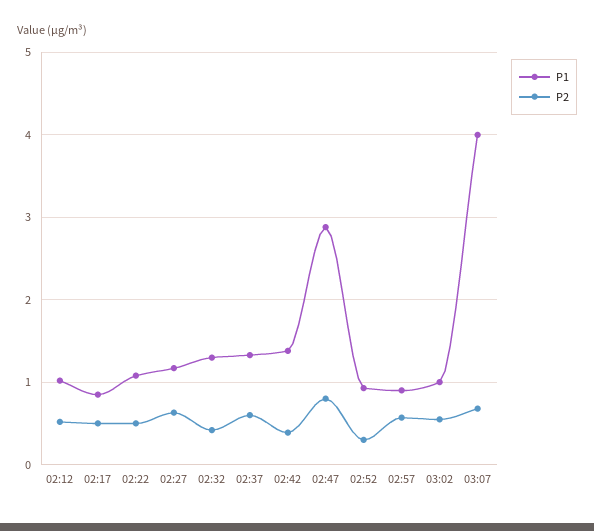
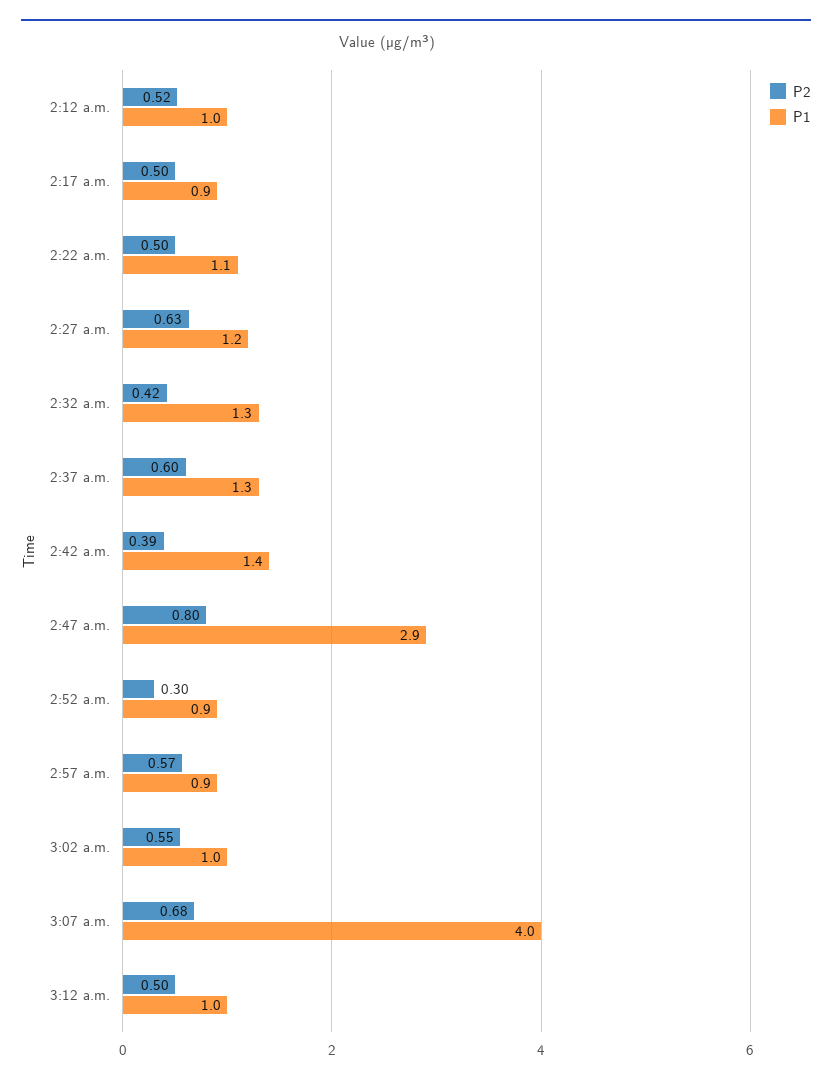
P2, 3:12 a.m.: none -> 0.5
P1, 3:12 a.m.: none -> 1

